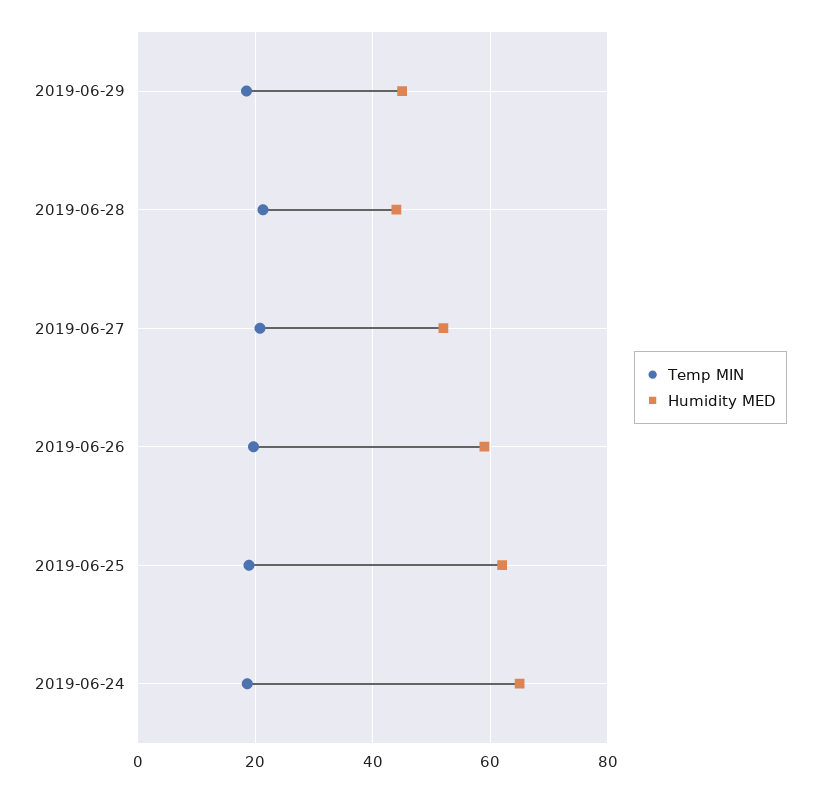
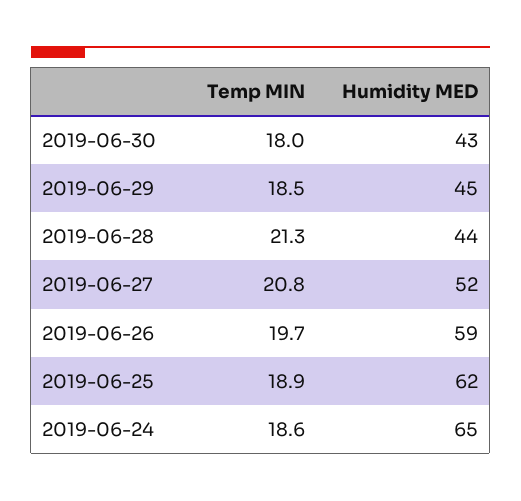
Temp MIN, 2019-06-30: none -> 18
Humidity MED, 2019-06-30: none -> 43

